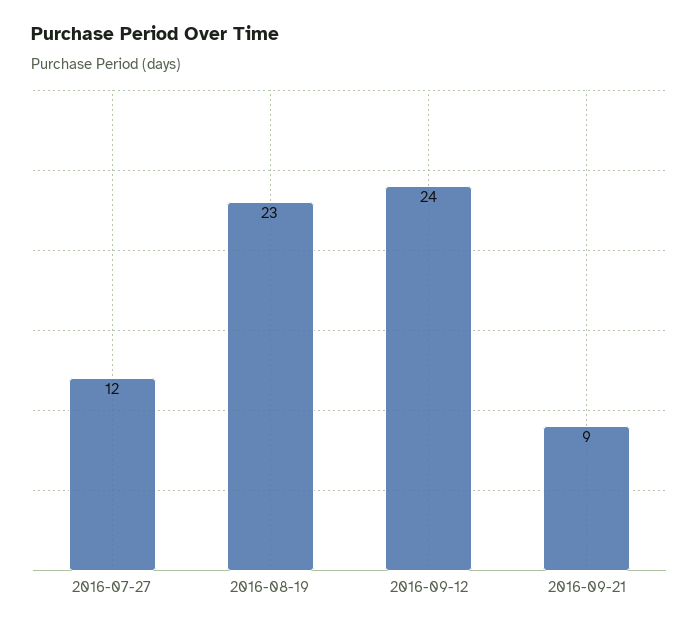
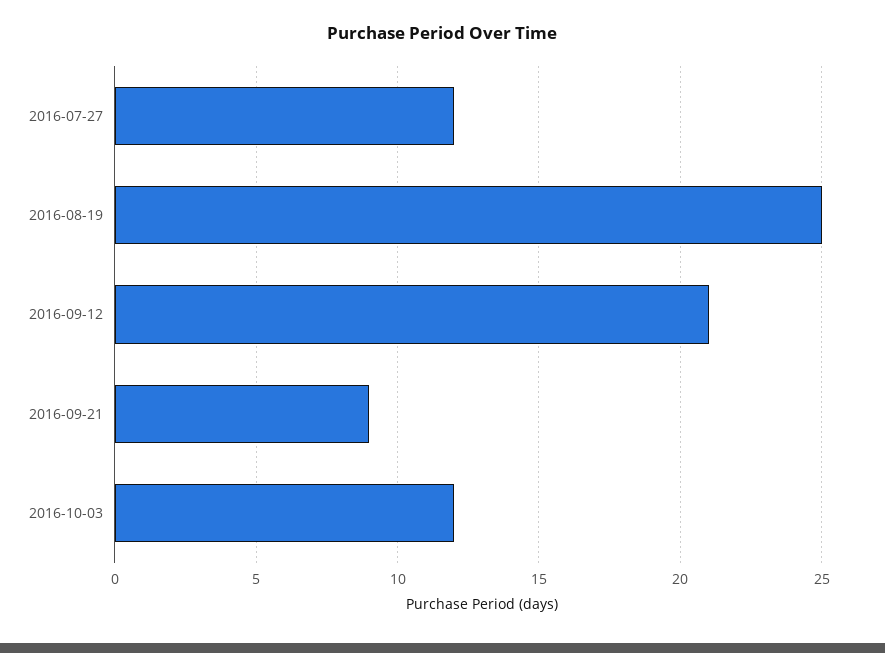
2016-08-19: 23 -> 25
2016-09-12: 24 -> 21
2016-10-03: none -> 12

